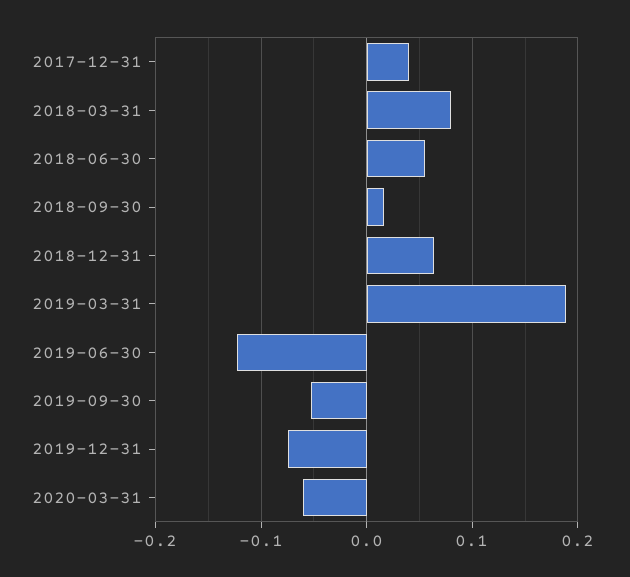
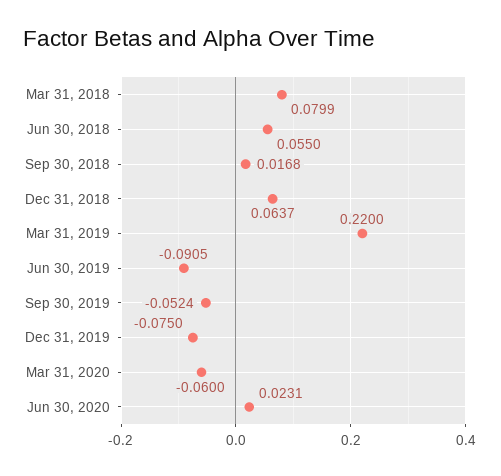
2017-12-31: 0.04 -> none
2019-03-31: 0.19 -> 0.22
2019-06-30: -0.12 -> -0.0905
Jun 30, 2020: none -> 0.0231

